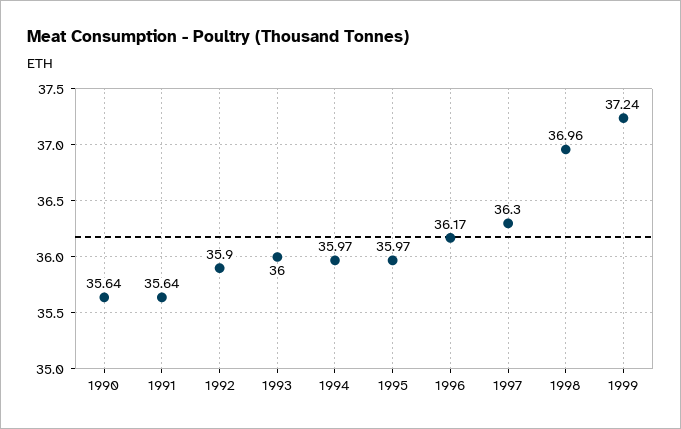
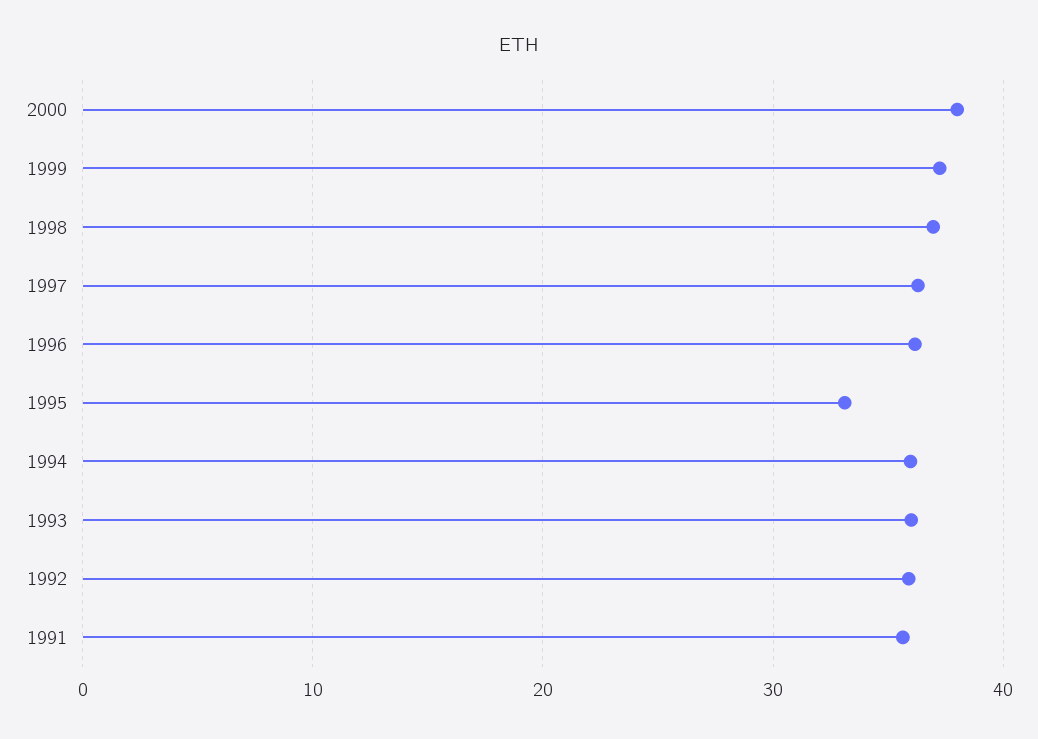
1990: 35.64 -> none
1995: 35.97 -> 33
2000: none -> 38

